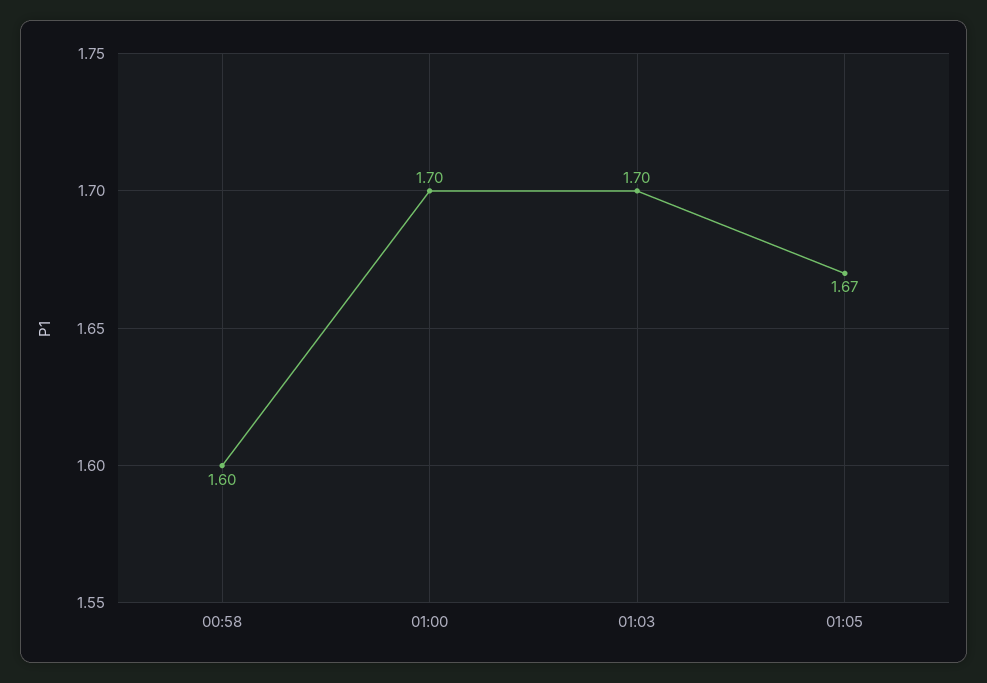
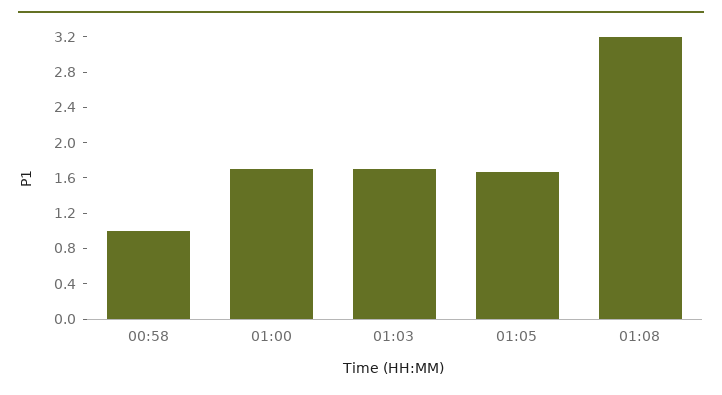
00:58: 1.6 -> 1
01:08: none -> 3.2

